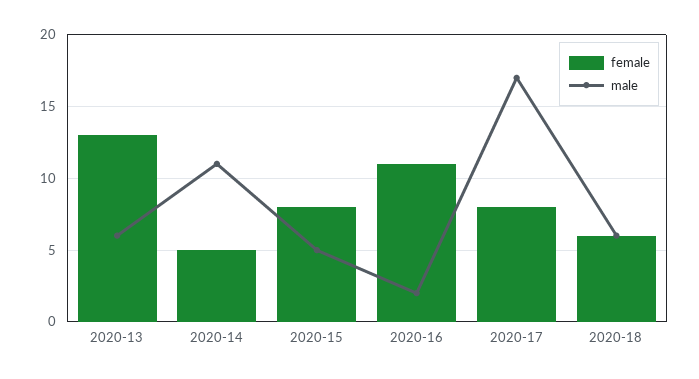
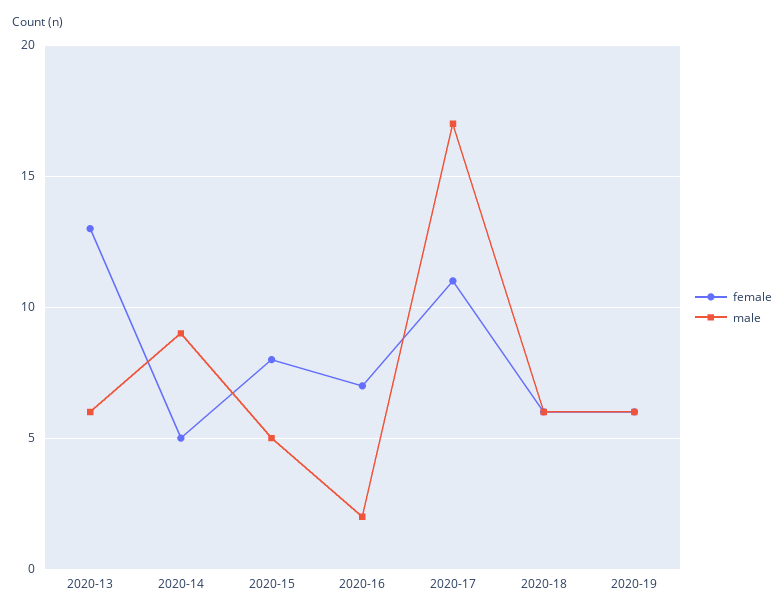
male, 2020-14: 11 -> 9
female, 2020-16: 11 -> 7
female, 2020-17: 8 -> 11
female, 2020-19: none -> 6
male, 2020-19: none -> 6

